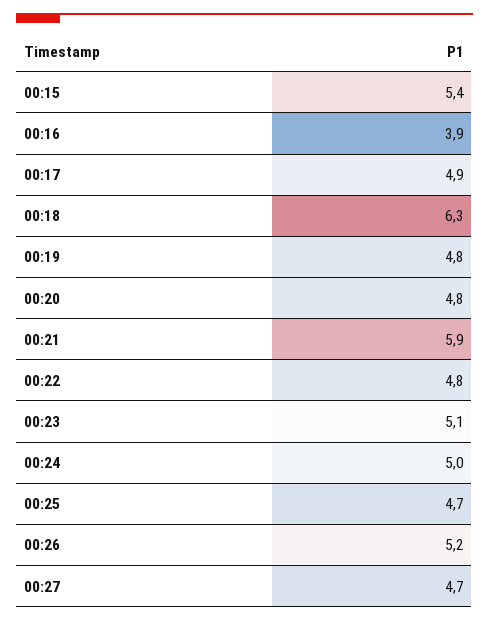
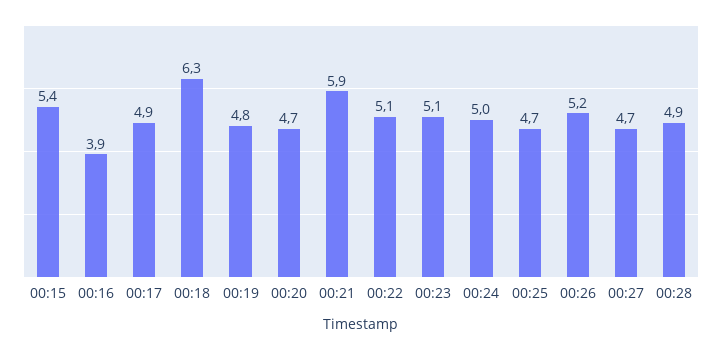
00:20: 4.8 -> 4.7
00:22: 4.8 -> 5.1
00:28: none -> 4.9

